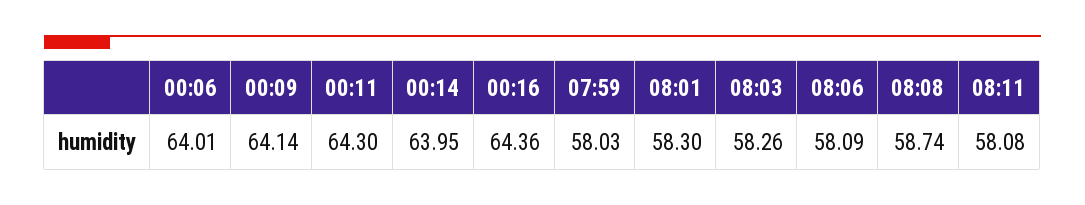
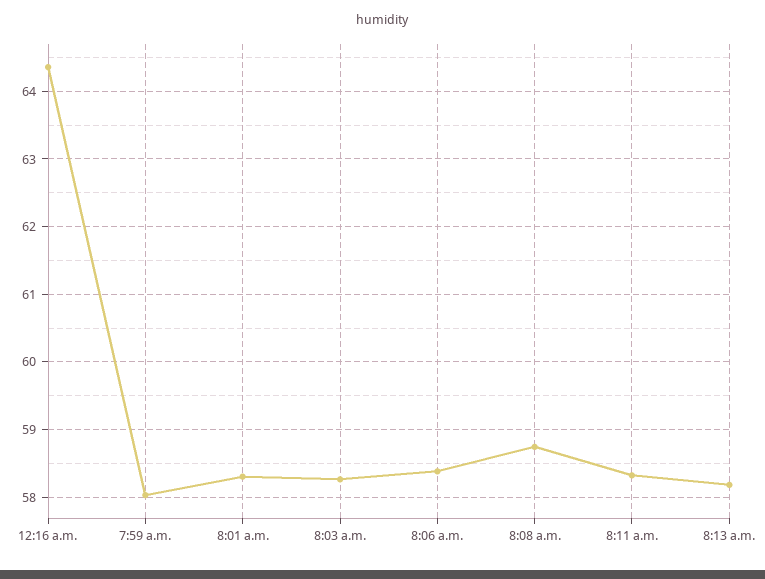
00:06: 64.01 -> none
00:09: 64.14 -> none
00:11: 64.3 -> none
00:14: 63.95 -> none
08:06: 58.09 -> 58.4
08:11: 58.08 -> 58.3
8:13 a.m.: none -> 58.2

